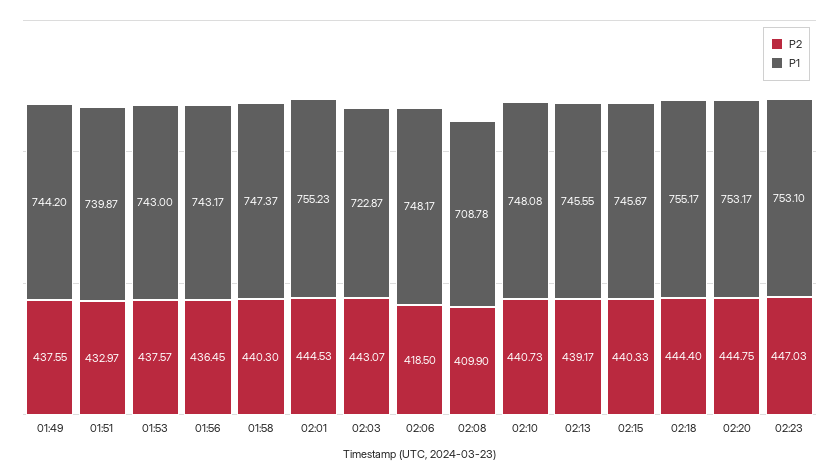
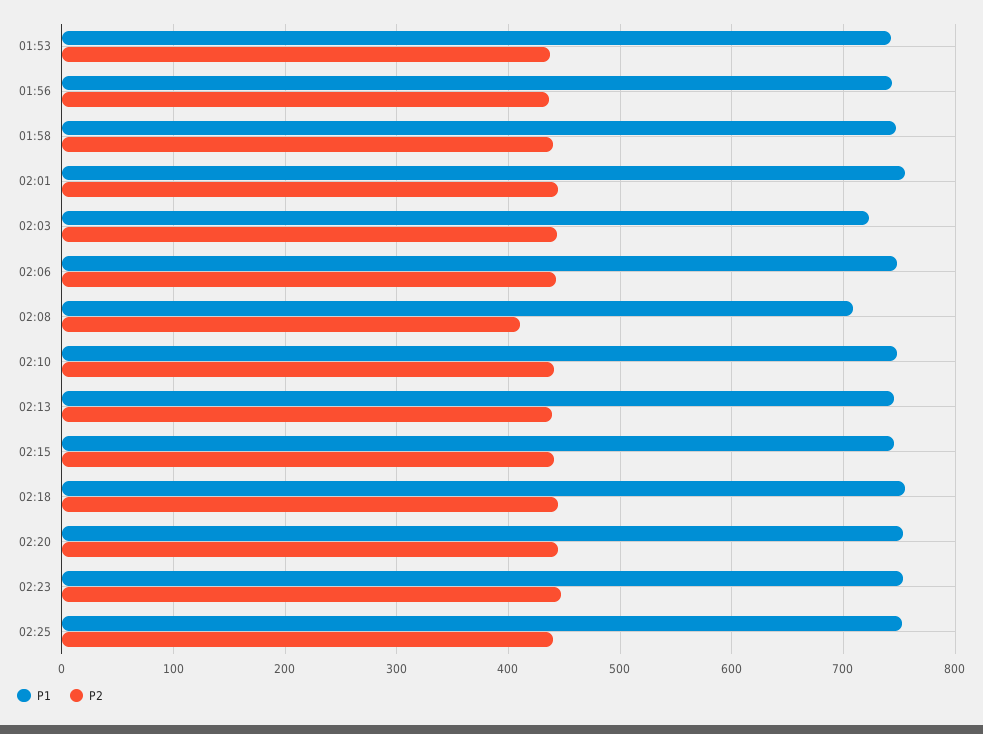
P2, 01:49: 437.55 -> none
P1, 01:49: 744.2 -> none
P2, 01:51: 432.97 -> none
P1, 01:51: 739.87 -> none
P2, 02:06: 418.5 -> 440
P1, 02:25: none -> 750
P2, 02:25: none -> 440

